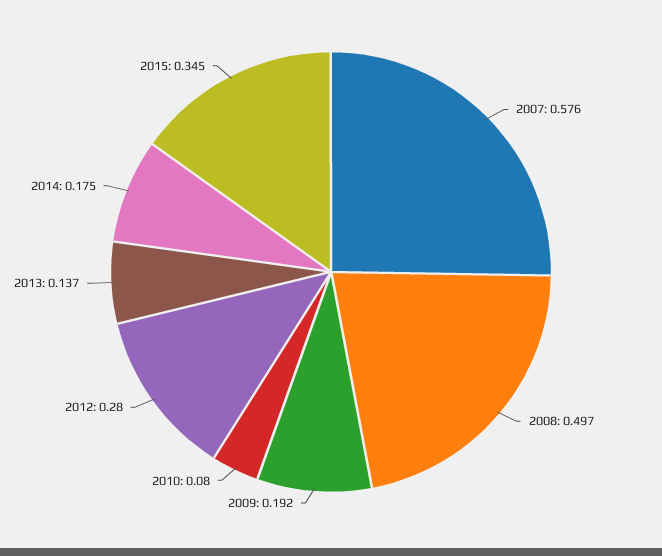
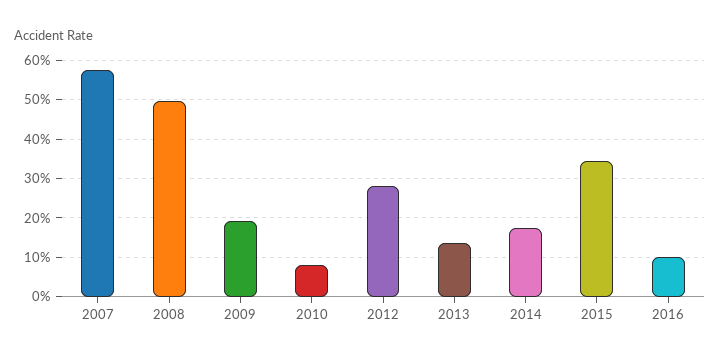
2016: none -> 0.1

